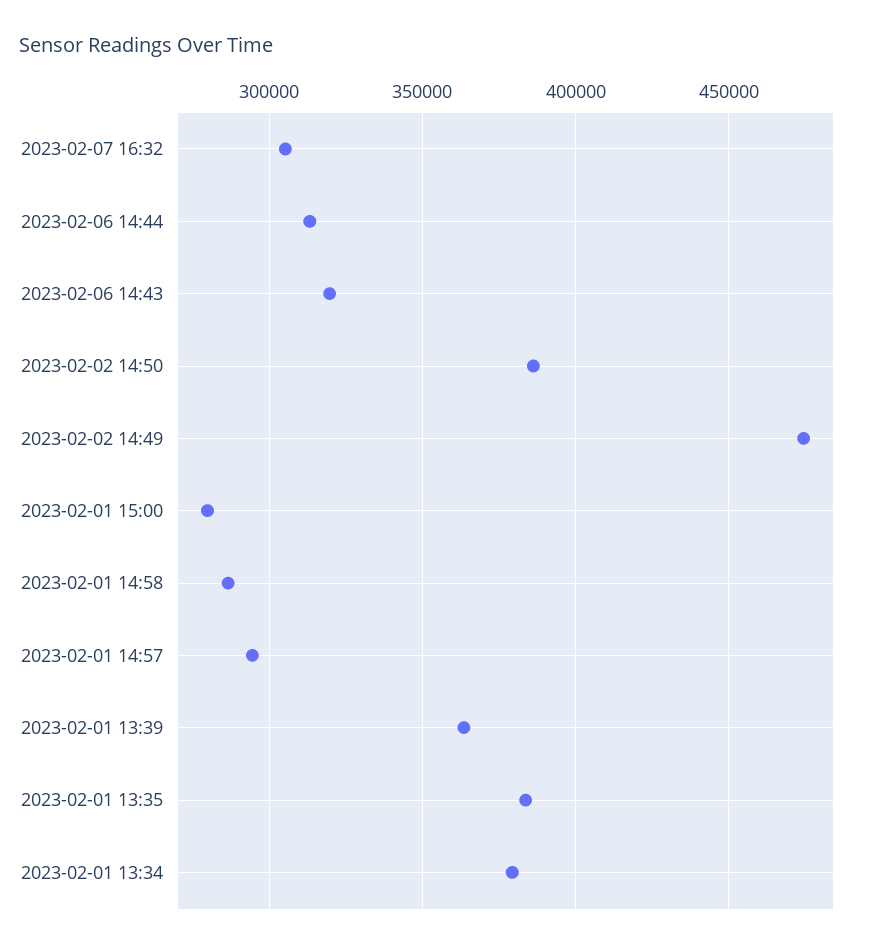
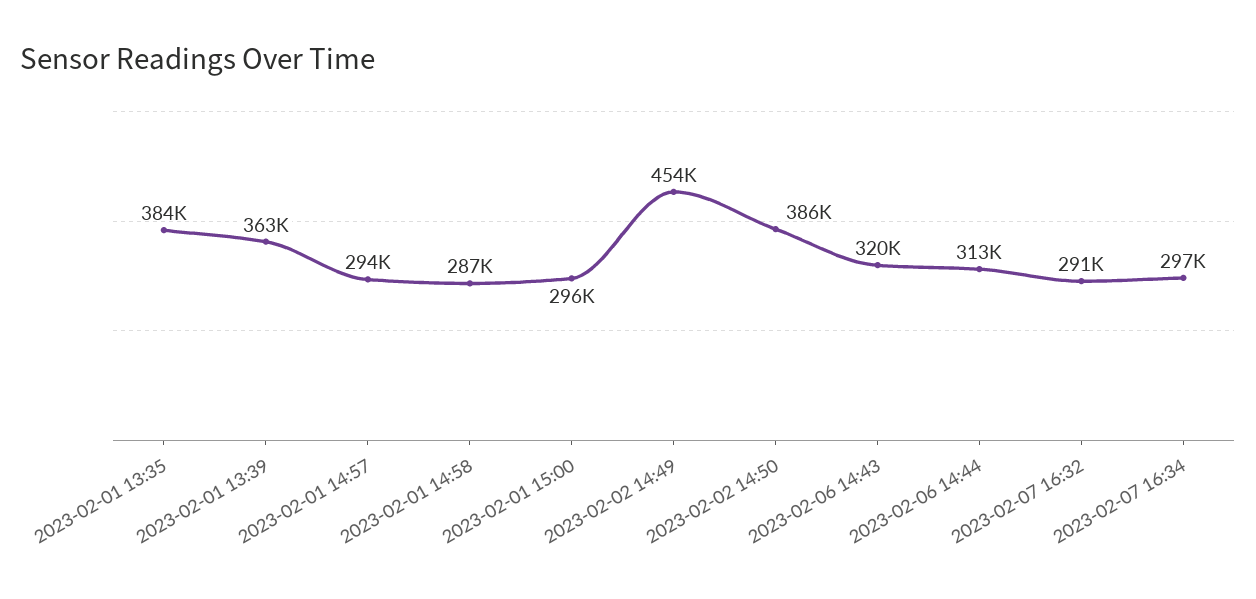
2023-02-07 16:32: 305000 -> 291000
2023-02-02 14:49: 475000 -> 454000
2023-02-01 15:00: 280000 -> 296000
2023-02-01 13:34: 380000 -> none
2023-02-07 16:34: none -> 297000

